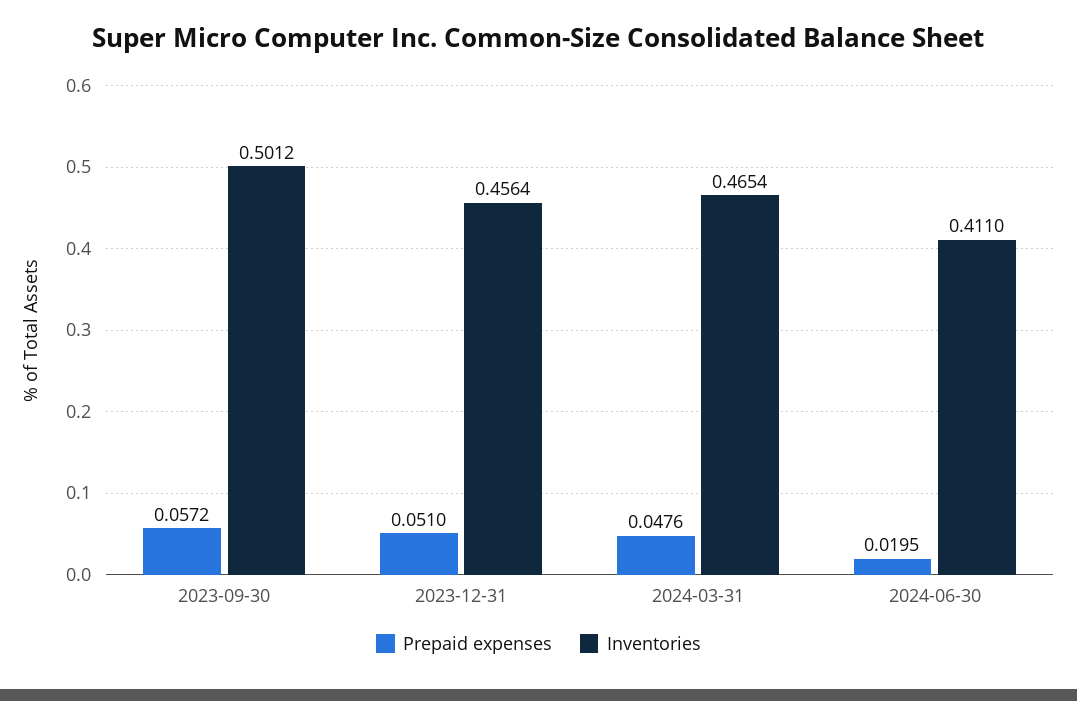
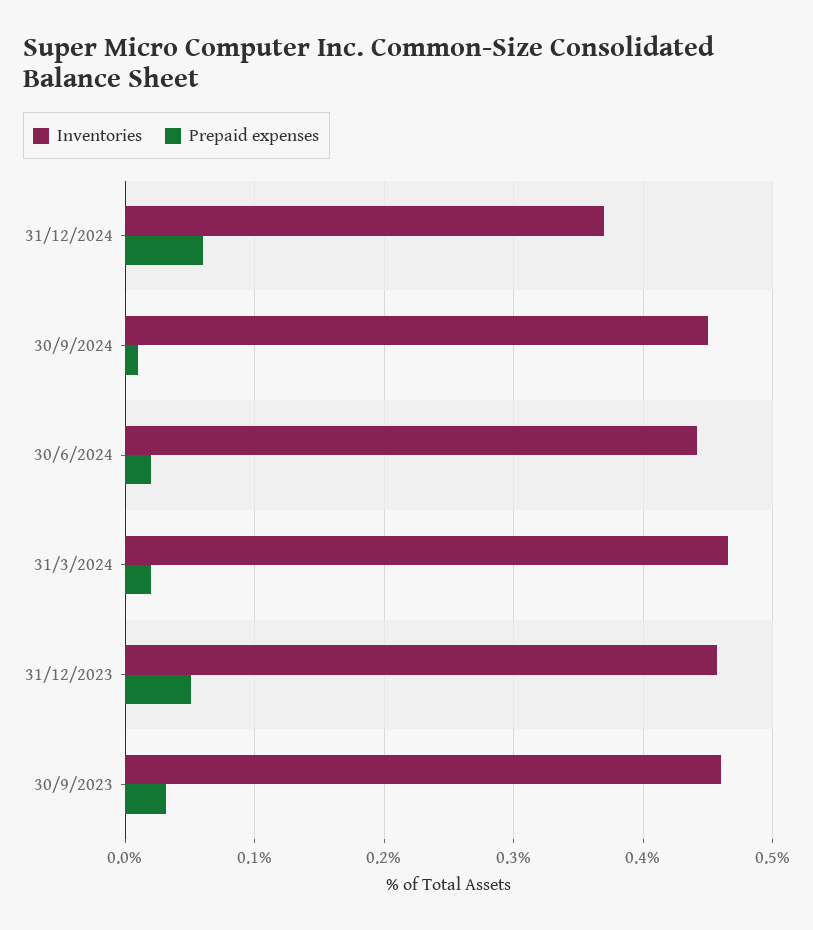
Prepaid expenses, 2023-09-30: 0.0572 -> 0.03
Inventories, 2023-09-30: 0.5012 -> 0.46
Prepaid expenses, 2024-03-31: 0.0476 -> 0.02
Inventories, 2024-06-30: 0.411 -> 0.44
Inventories, 31/12/2024: none -> 0.37
Prepaid expenses, 31/12/2024: none -> 0.06
Inventories, 30/9/2024: none -> 0.45
Prepaid expenses, 30/9/2024: none -> 0.01

